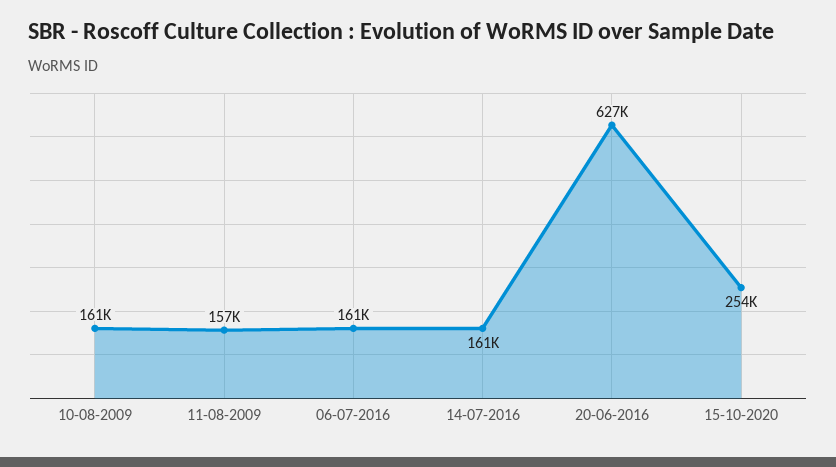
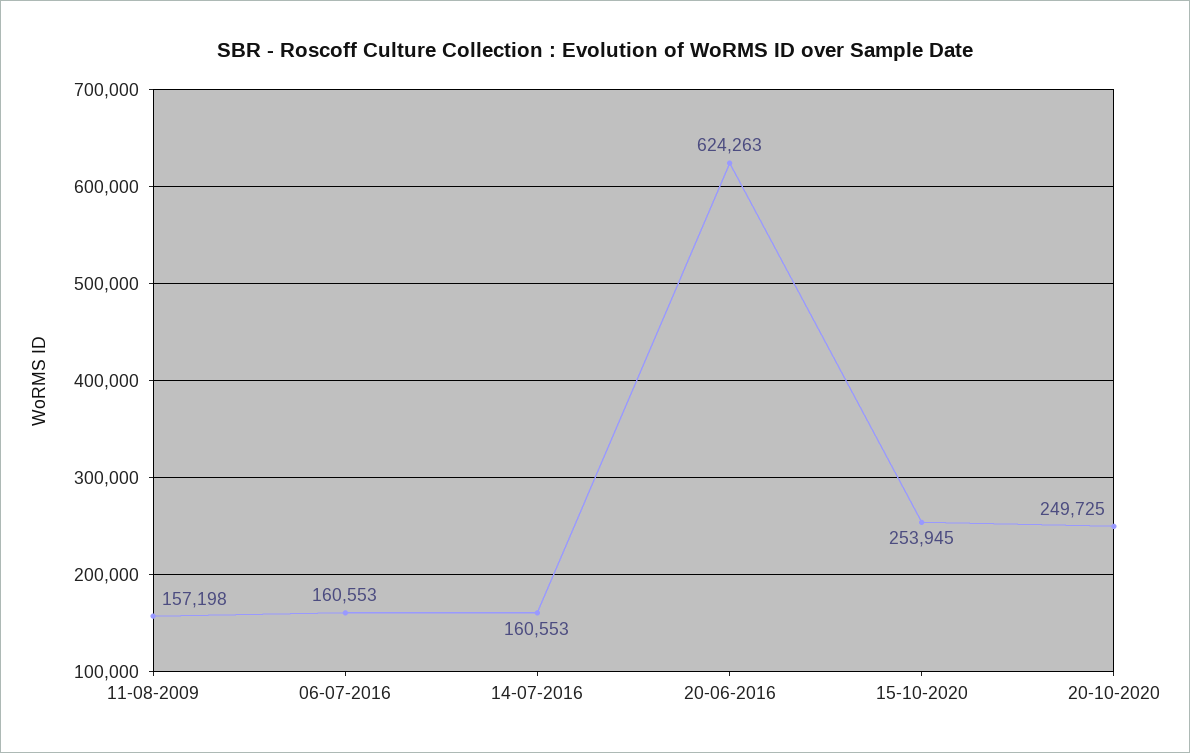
10-08-2009: 161000 -> none
20-06-2016: 627000 -> 624263
20-10-2020: none -> 249725

